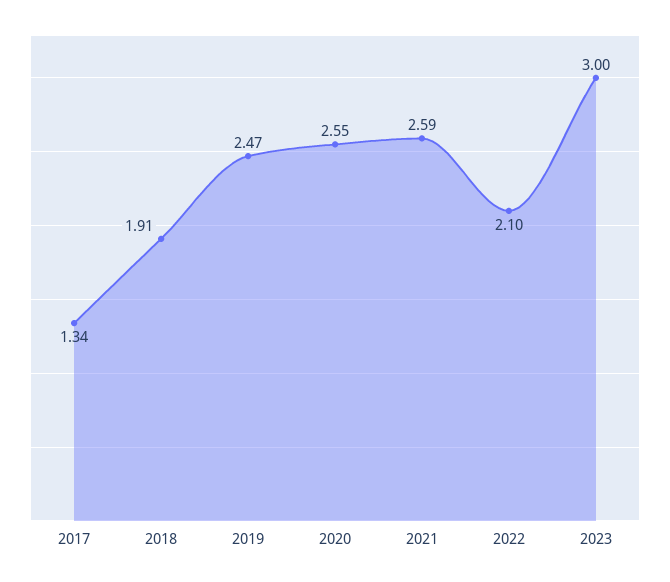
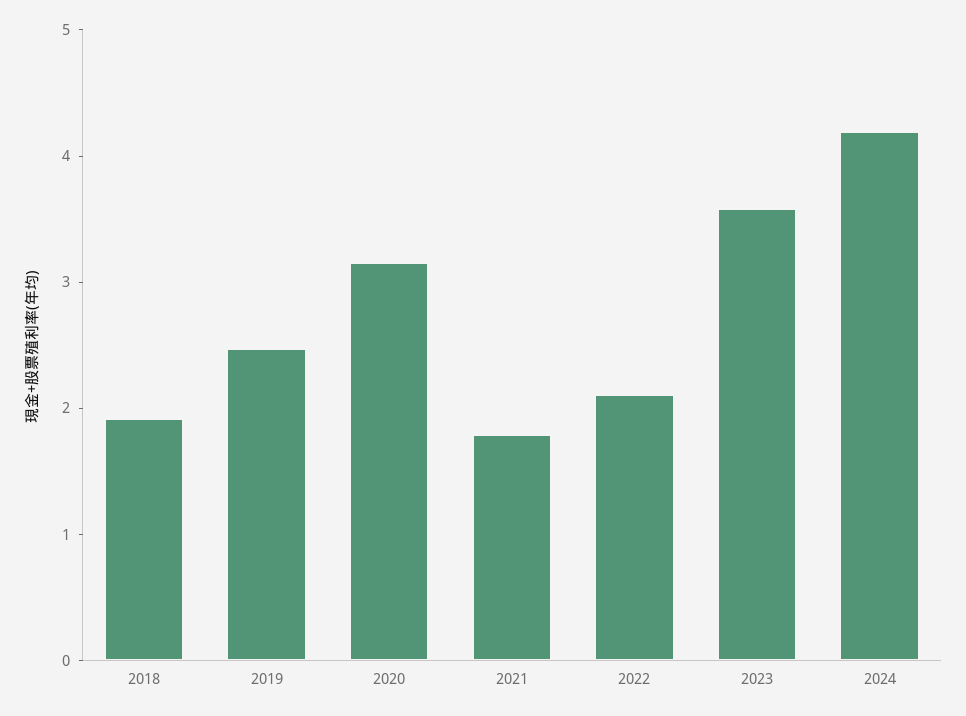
2017: 1.34 -> none
2020: 2.55 -> 3.2
2021: 2.59 -> 1.8
2023: 3 -> 3.6
2024: none -> 4.2

